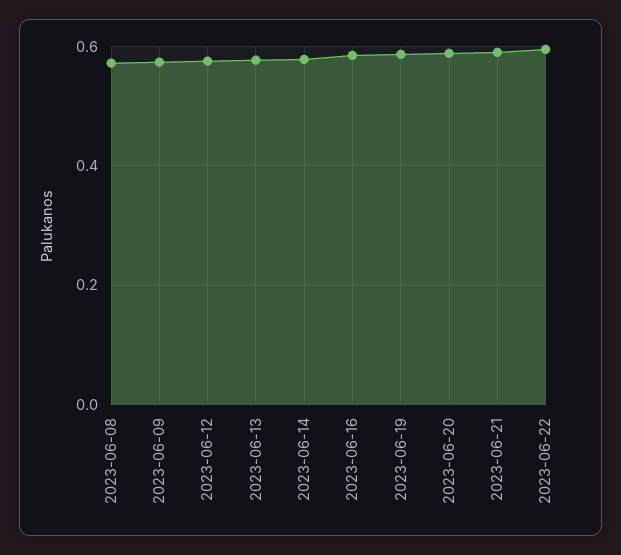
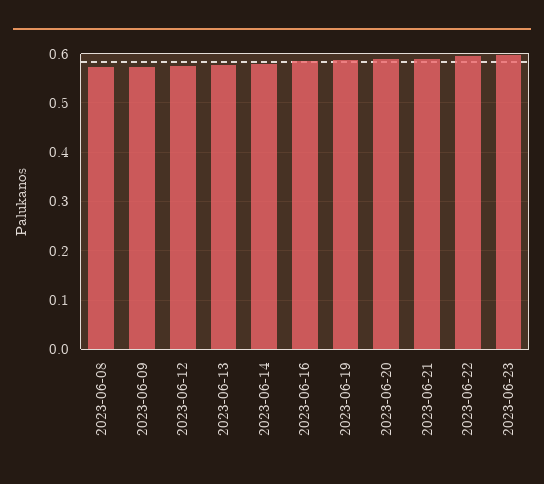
2023-06-23: none -> 0.6

